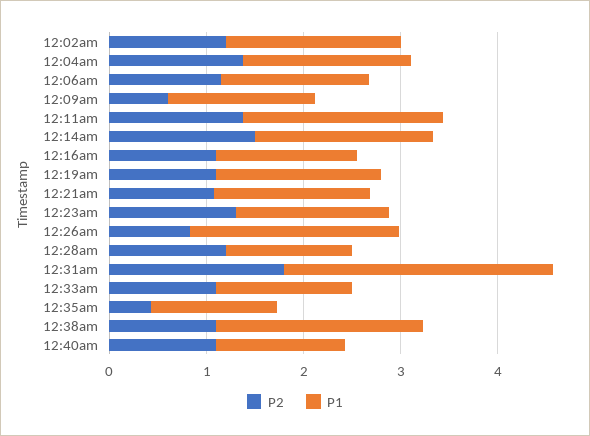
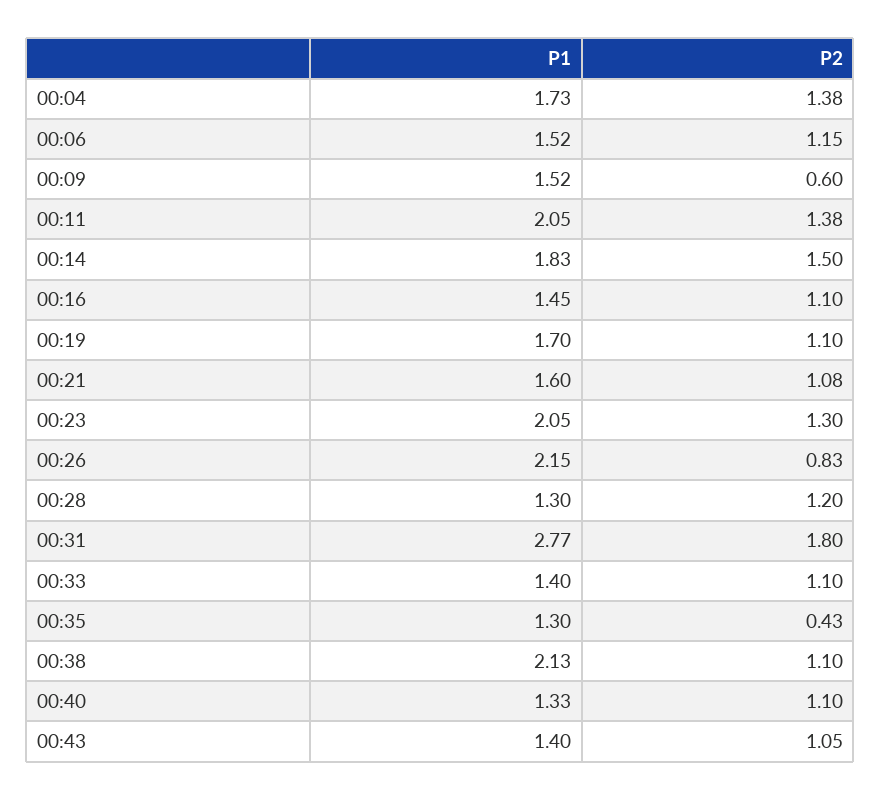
P2, 12:02am: 1.2 -> none
P1, 12:02am: 1.8 -> none
P1, 12:23am: 1.6 -> 2.05
P1, 00:43: none -> 1.4
P2, 00:43: none -> 1.05

